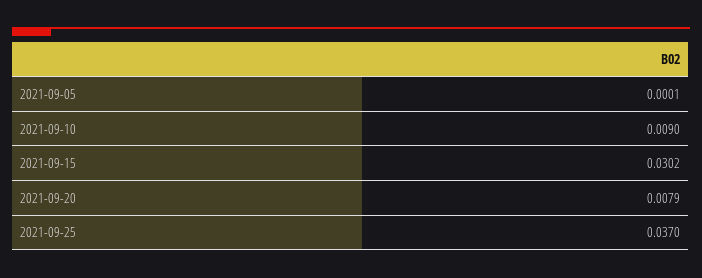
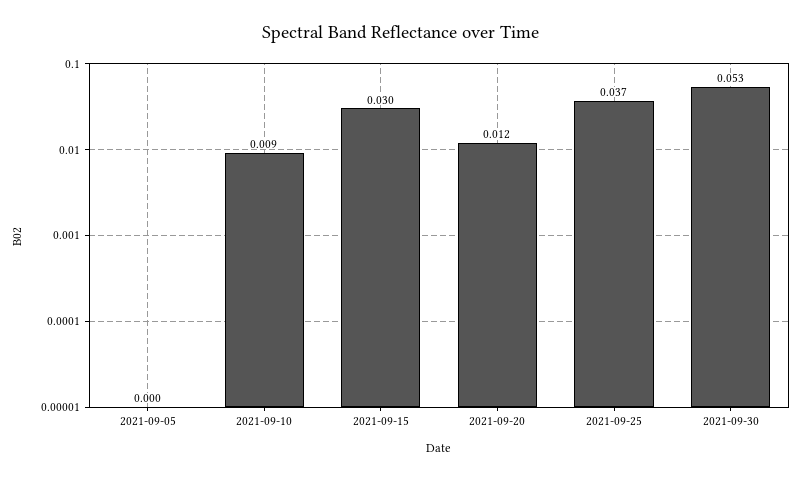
2021-09-20: 0.0079 -> 0.012
2021-09-30: none -> 0.053

